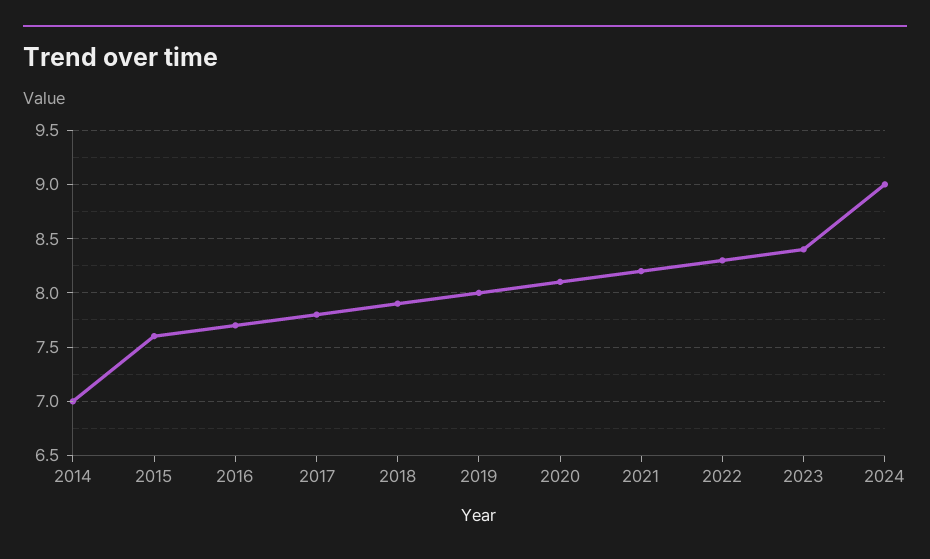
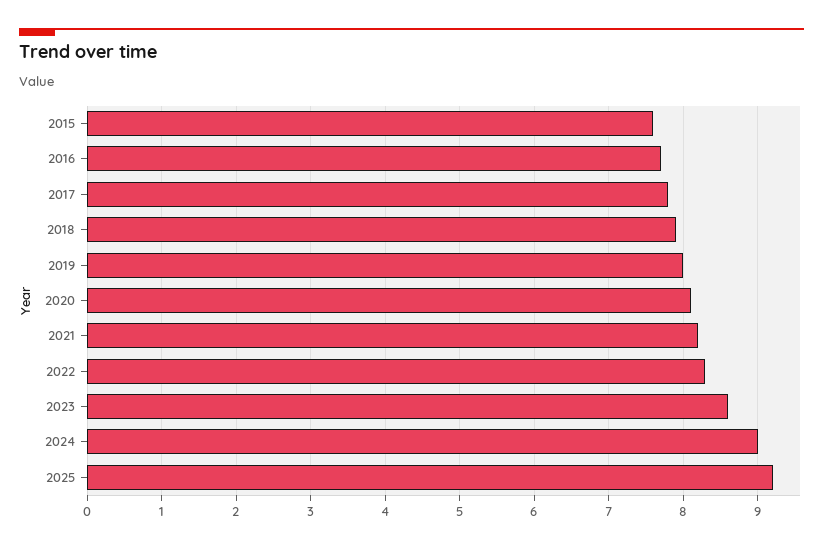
2014: 7 -> none
2023: 8.4 -> 8.6
2025: none -> 9.2

